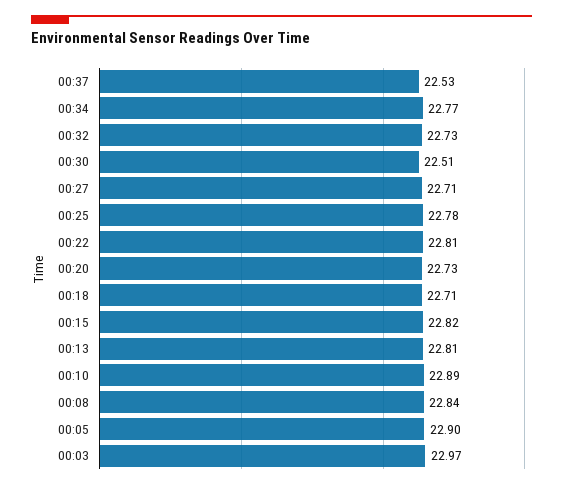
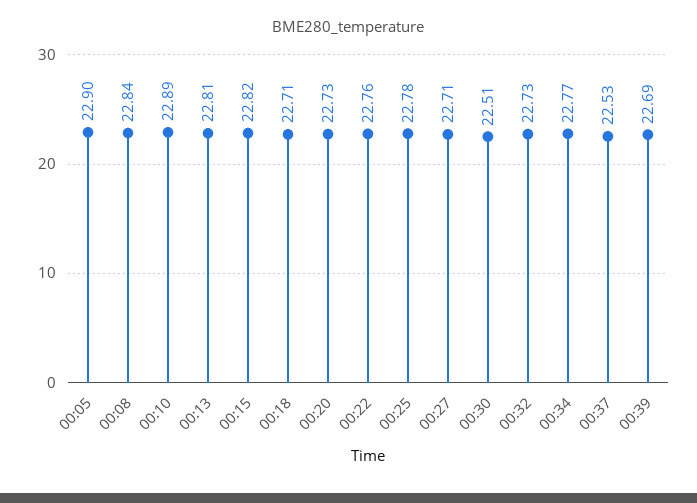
00:22: 22.81 -> 22.76
00:03: 22.97 -> none
00:39: none -> 22.69

